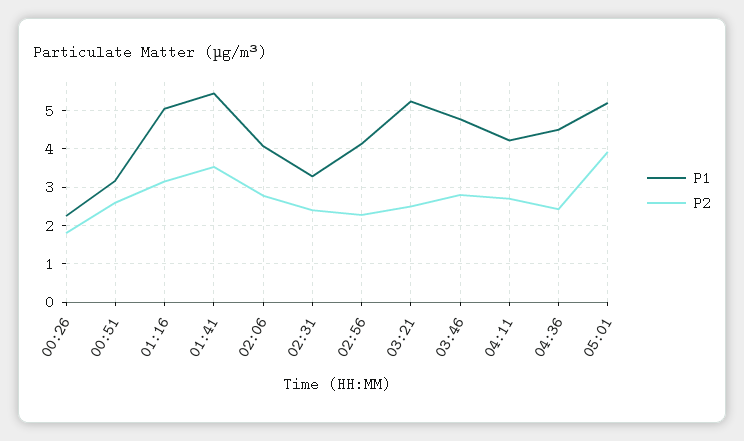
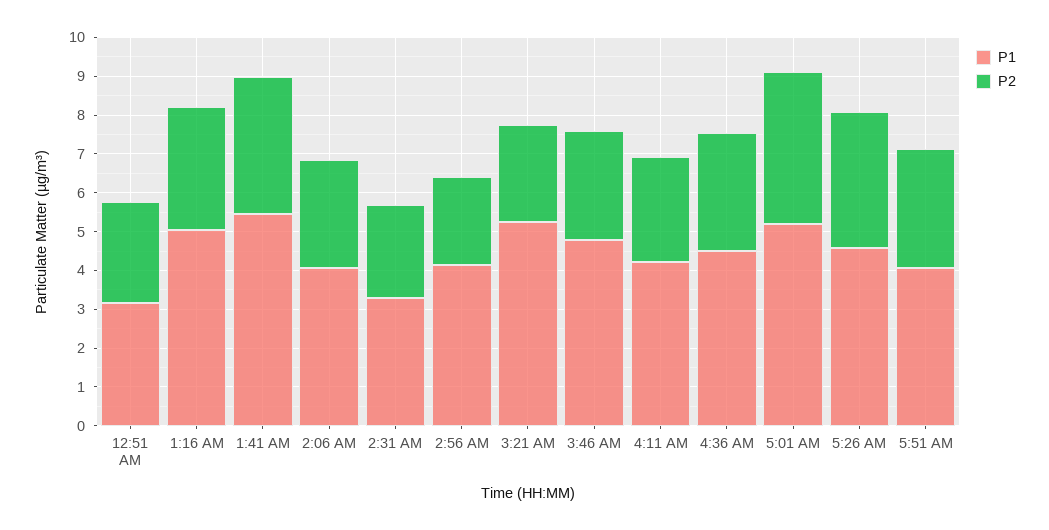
P1, 00:26: 2.2 -> none
P2, 00:26: 1.8 -> none
P2, 04:36: 2.4 -> 3
P1, 5:26 AM: none -> 4.5
P2, 5:26 AM: none -> 3.5
P1, 5:51 AM: none -> 4
P2, 5:51 AM: none -> 3

